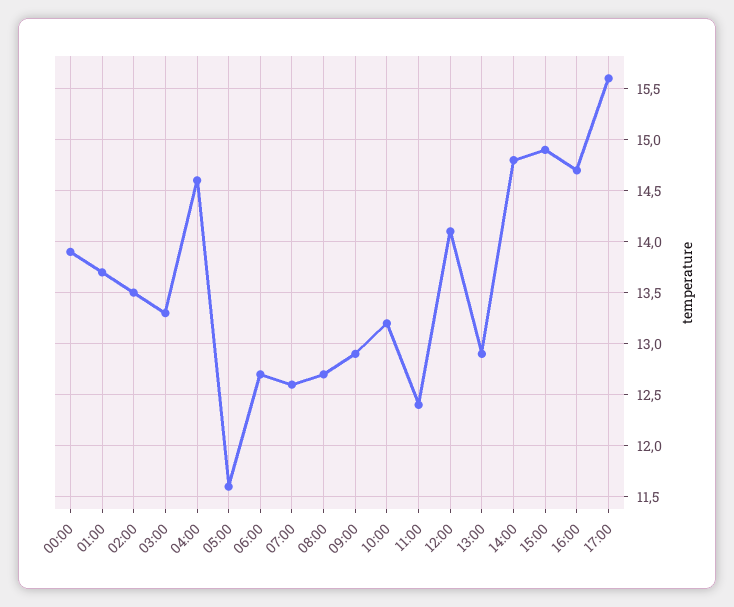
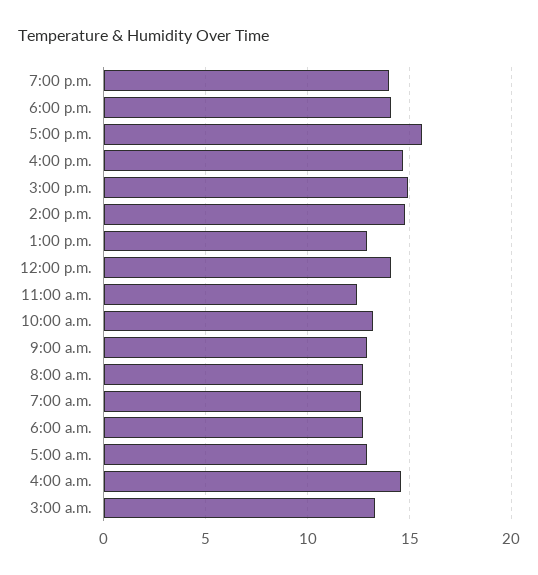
00:00: 13.9 -> none
01:00: 13.7 -> none
02:00: 13.5 -> none
05:00: 11.6 -> 13
7:00 p.m.: none -> 14
6:00 p.m.: none -> 14

